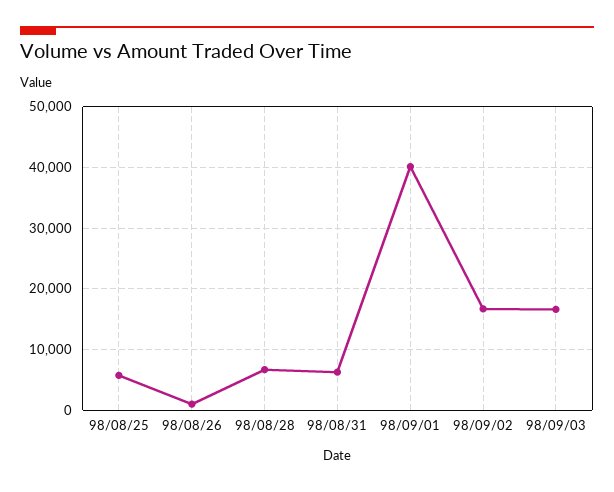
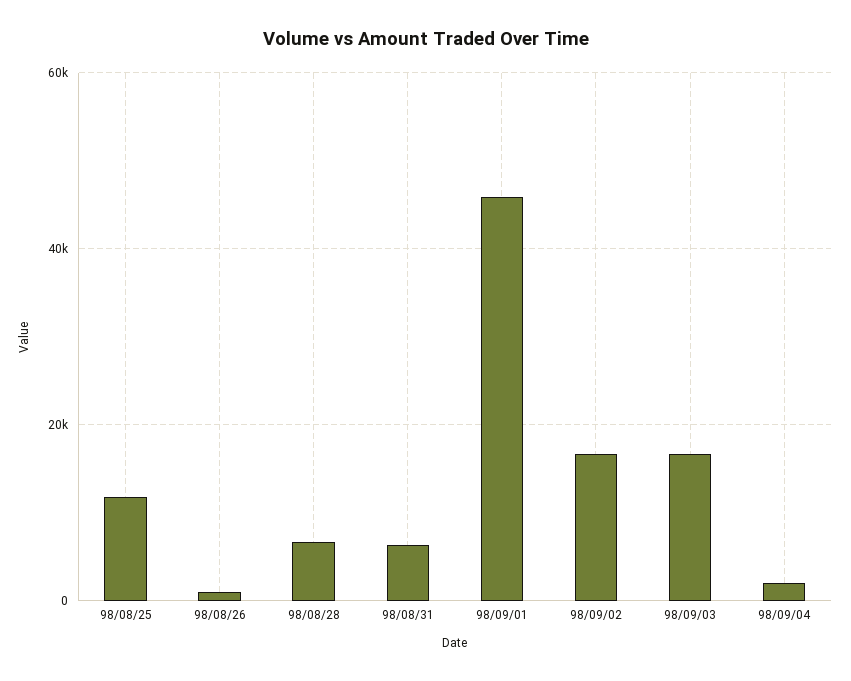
98/08/25: 6000 -> 12000
98/09/01: 40000 -> 46000
98/09/04: none -> 2000

